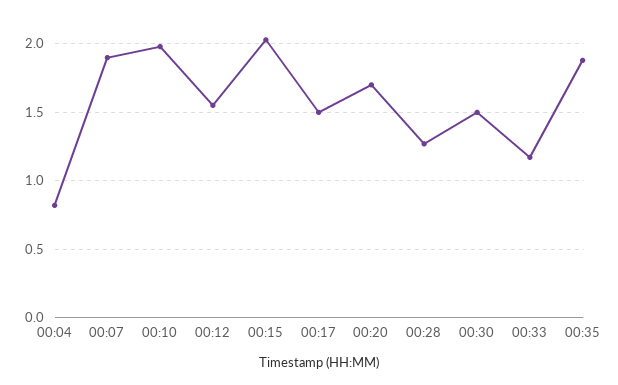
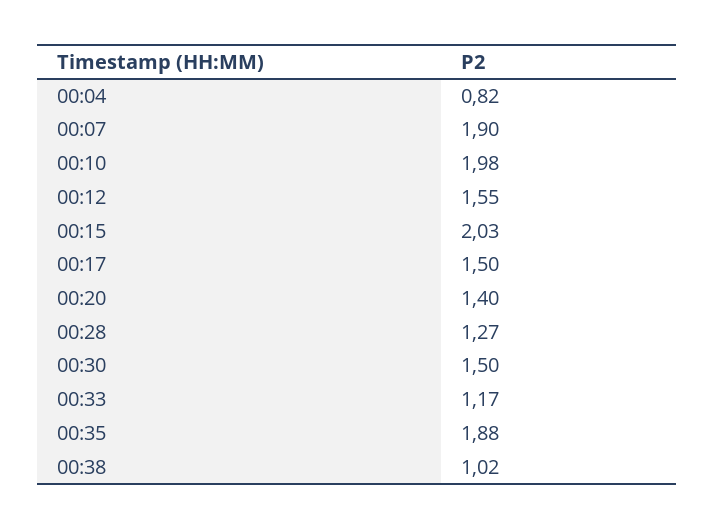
00:20: 1.7 -> 1.4
00:38: none -> 1.02

